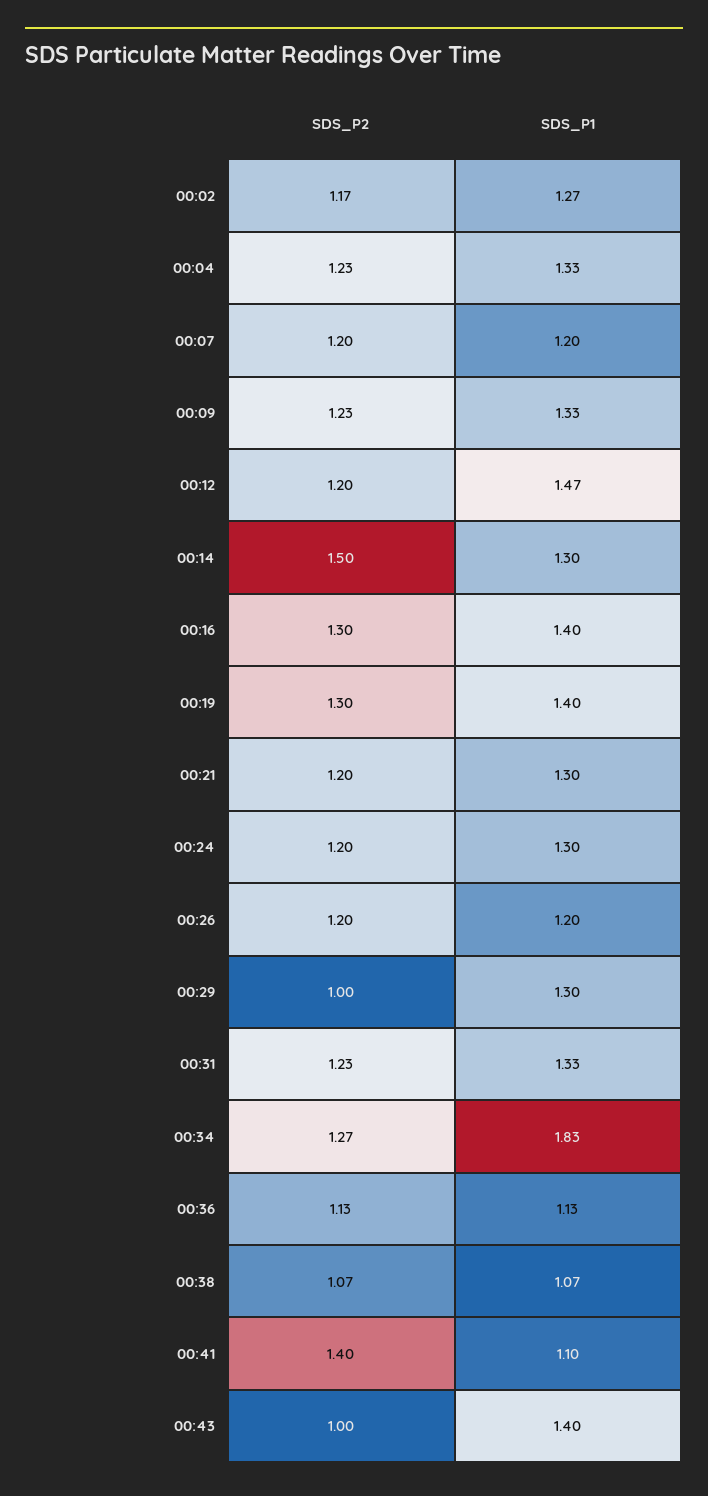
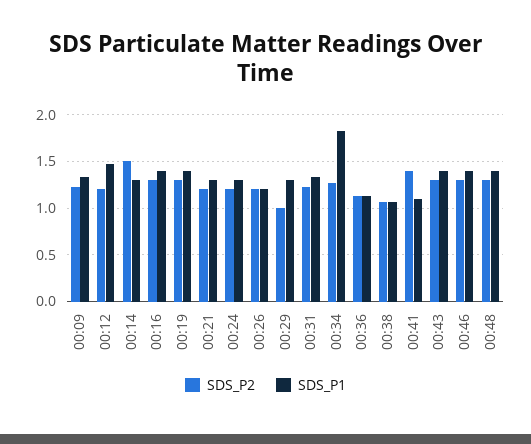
SDS_P2, 00:02: 1.17 -> none
SDS_P1, 00:02: 1.27 -> none
SDS_P2, 00:04: 1.23 -> none
SDS_P1, 00:04: 1.33 -> none
SDS_P2, 00:07: 1.2 -> none
SDS_P1, 00:07: 1.2 -> none
SDS_P2, 00:43: 1 -> 1.3
SDS_P2, 00:46: none -> 1.3
SDS_P1, 00:46: none -> 1.4
SDS_P2, 00:48: none -> 1.3
SDS_P1, 00:48: none -> 1.4

